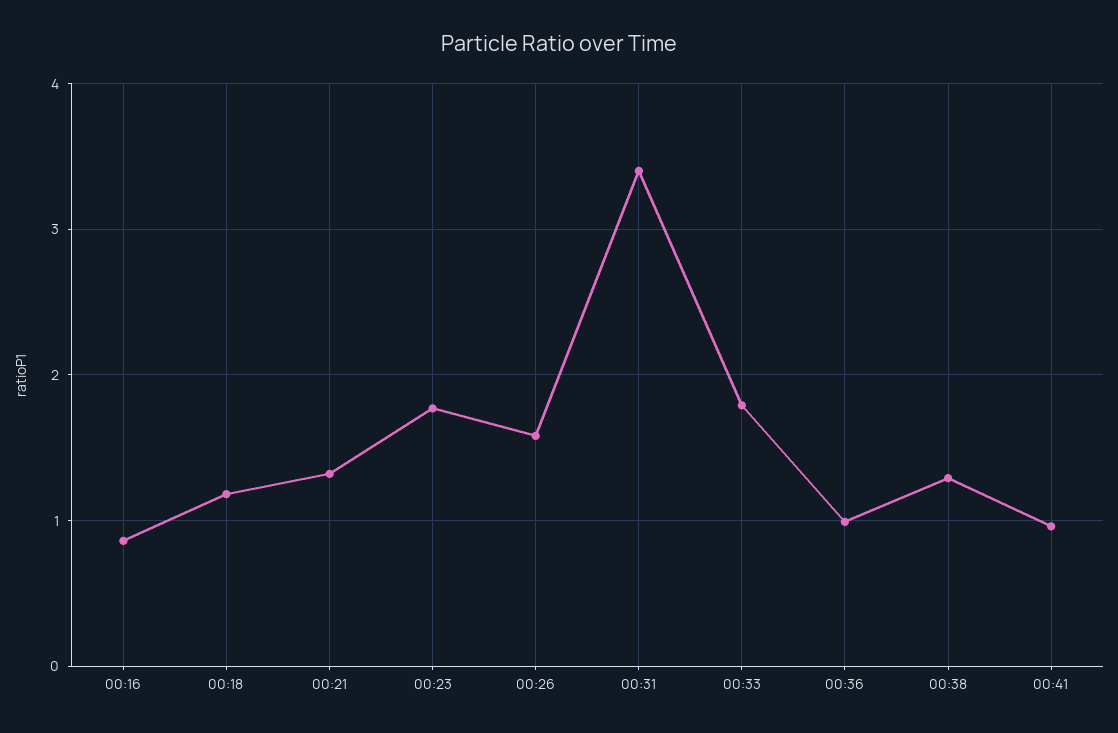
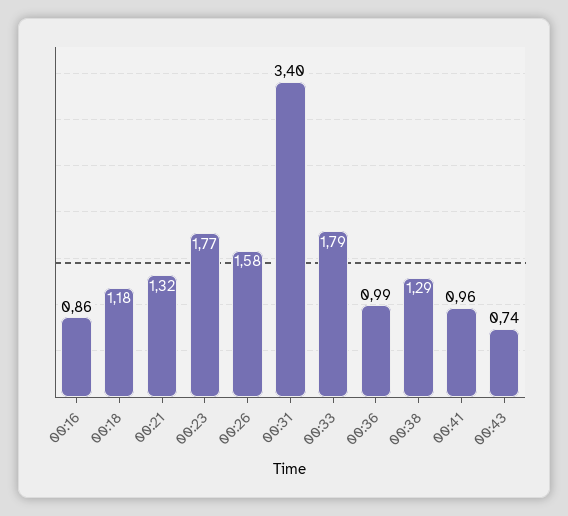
00:43: none -> 0.74

